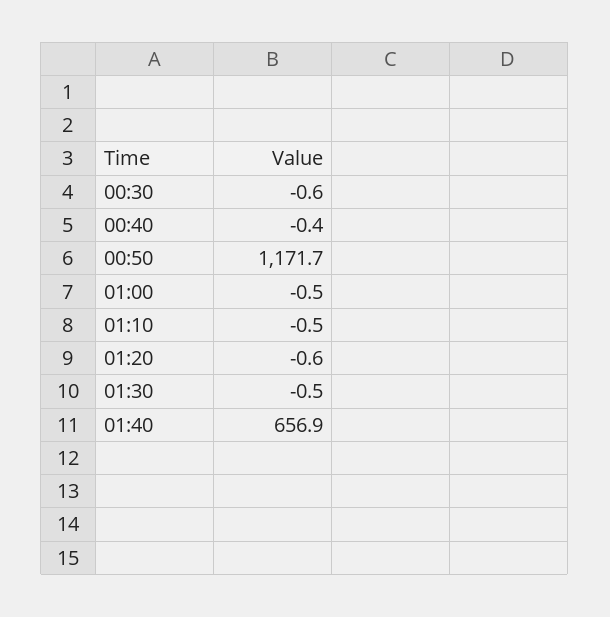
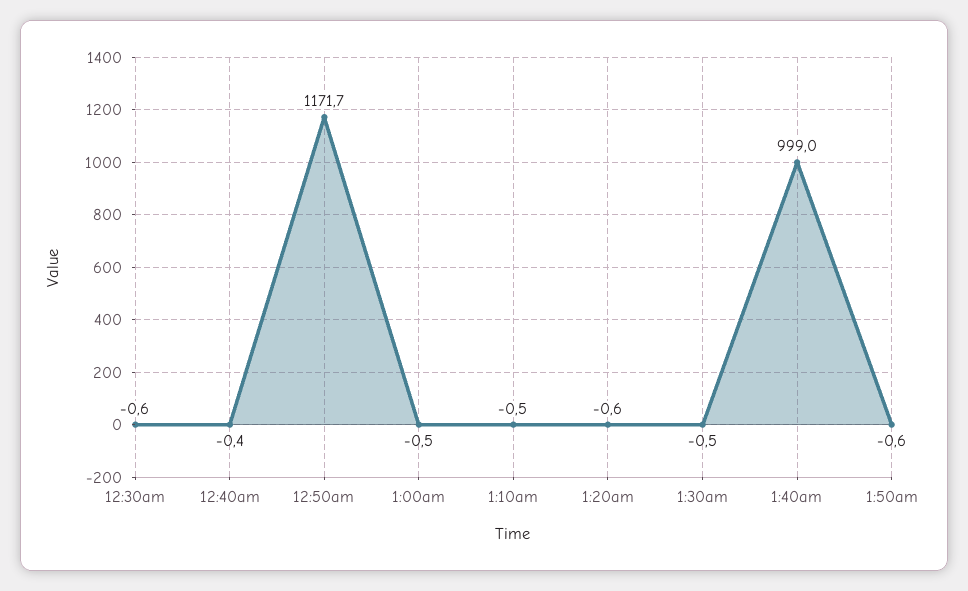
01:40: 656.9 -> 999
1:50am: none -> -0.6

